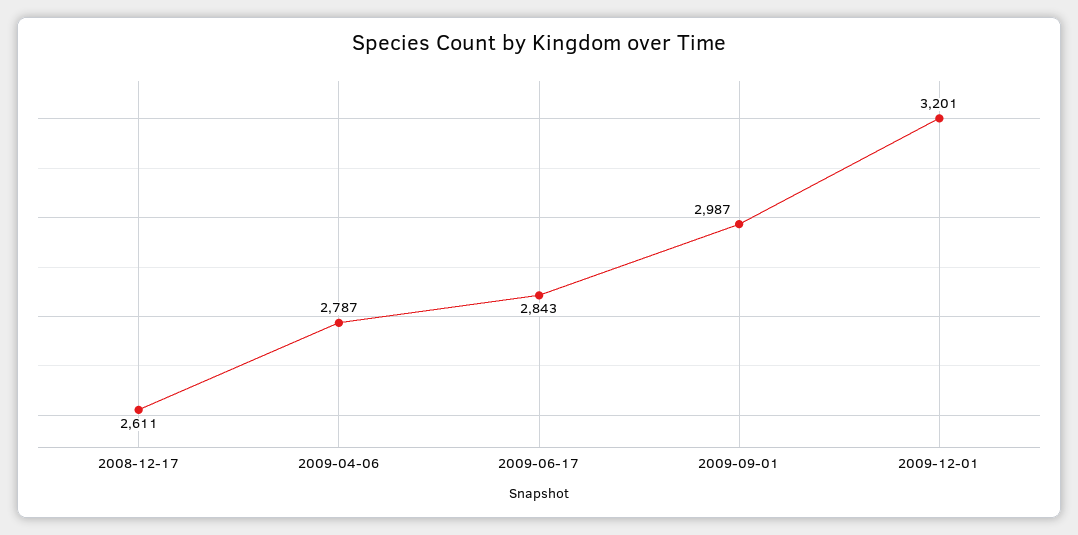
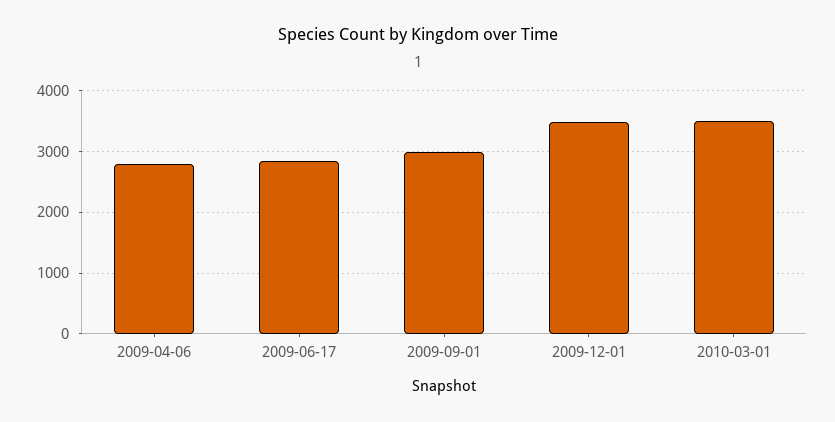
2008-12-17: 2611 -> none
2009-12-01: 3201 -> 3500
2010-03-01: none -> 3500

